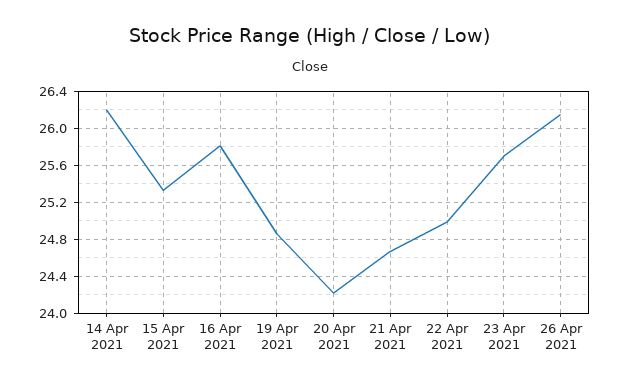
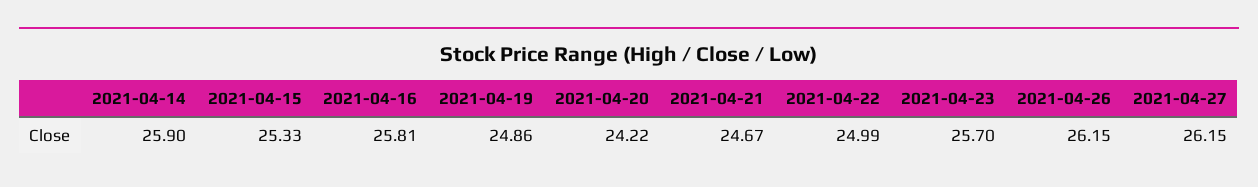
14 Apr 2021: 26.2 -> 25.9
2021-04-27: none -> 26.15

